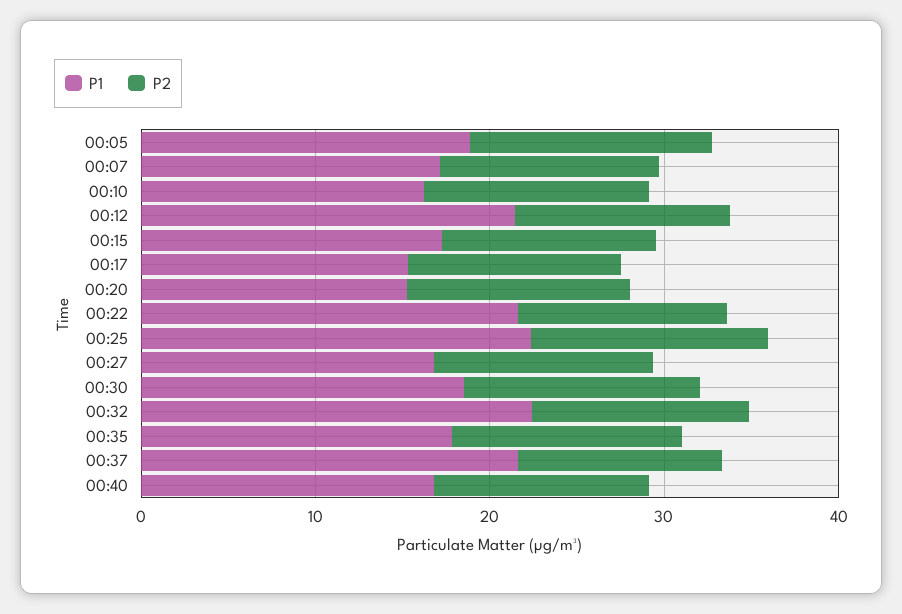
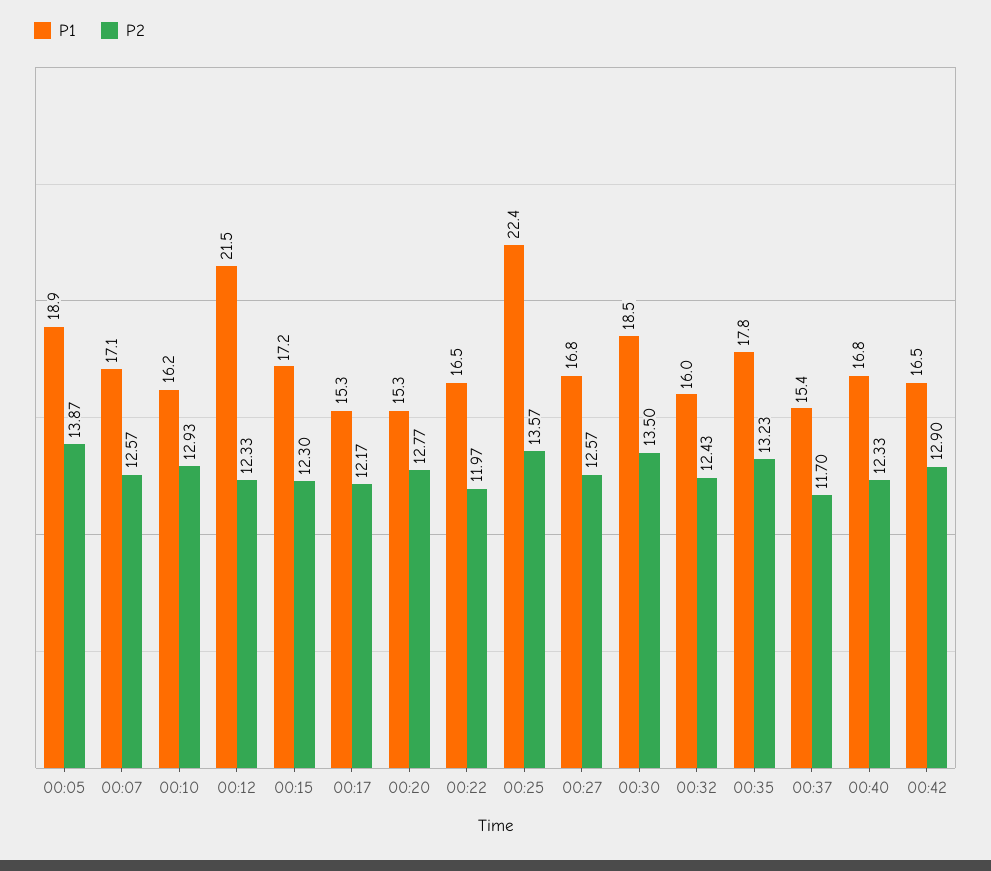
P1, 00:22: 22 -> 16.5
P1, 00:32: 22 -> 16
P1, 00:37: 22 -> 15.4
P1, 00:42: none -> 16.5
P2, 00:42: none -> 12.9

